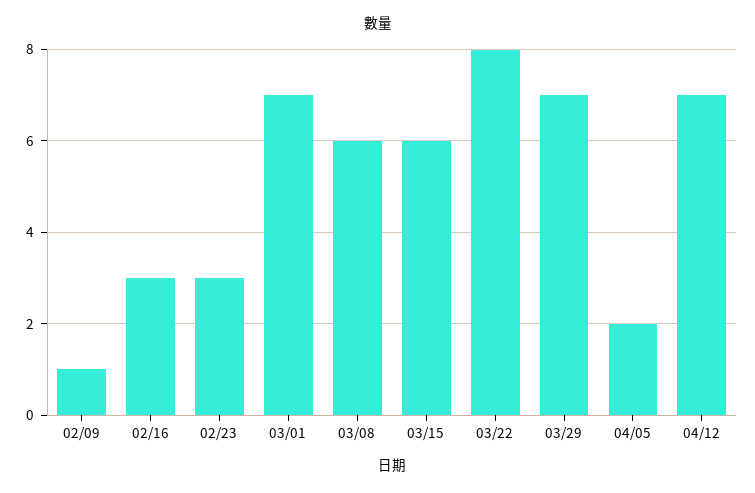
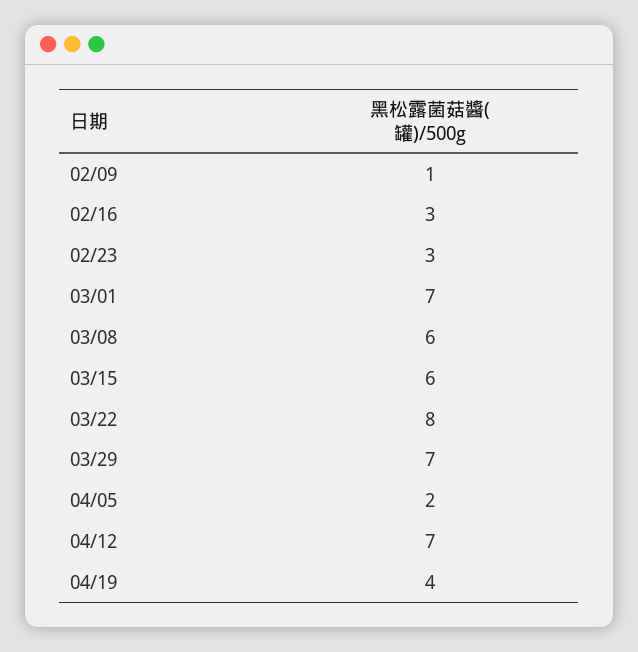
04/19: none -> 4

